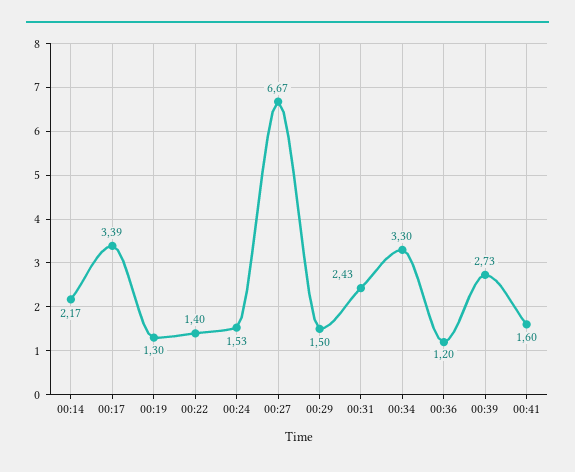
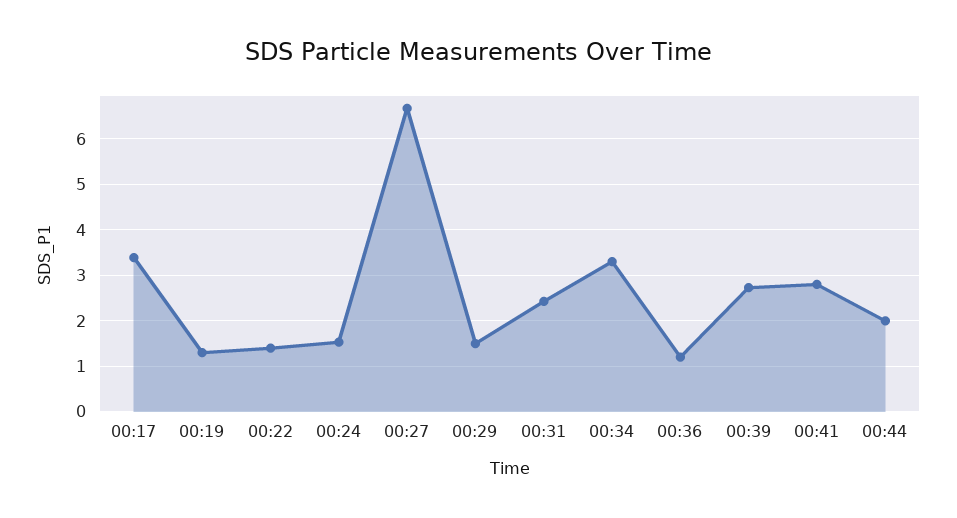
00:14: 2.17 -> none
00:41: 1.6 -> 2.8
00:44: none -> 2

